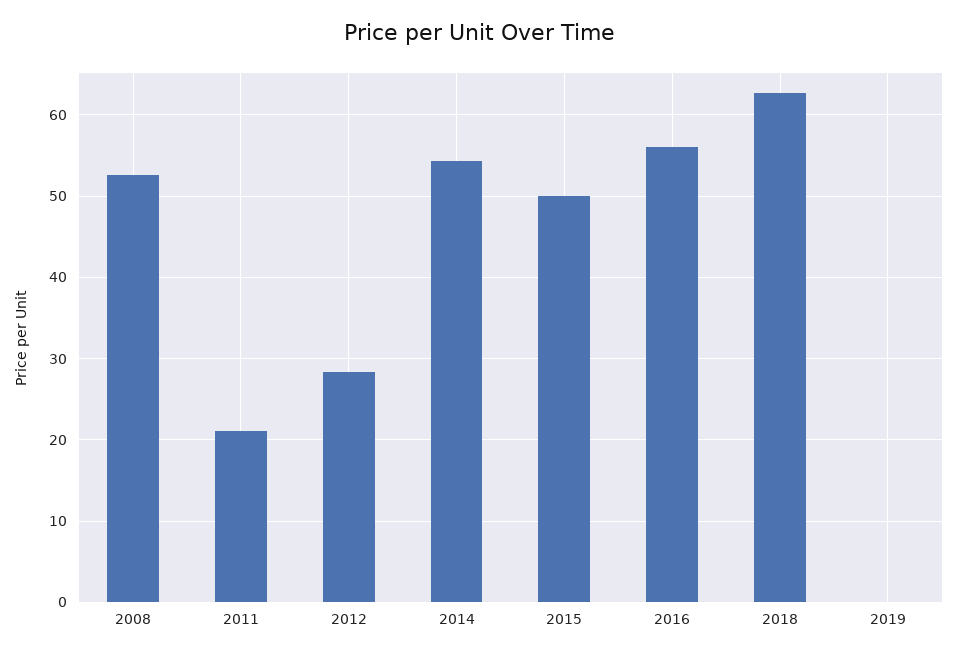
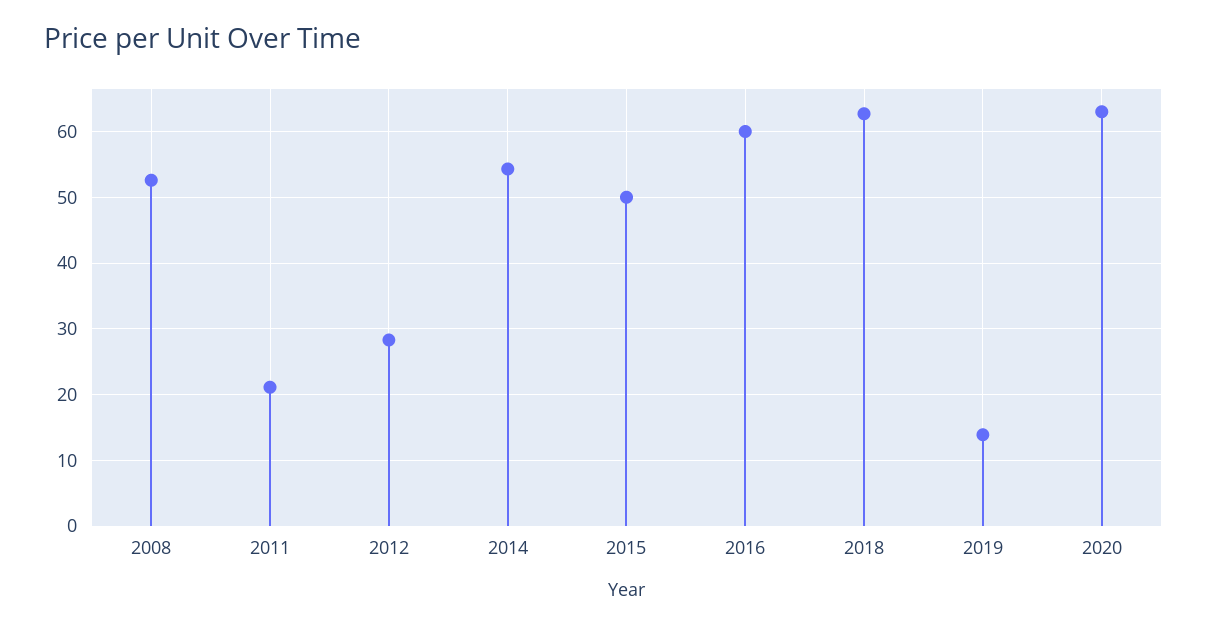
2016: 56 -> 60
2019: 0 -> 14
2020: none -> 63

